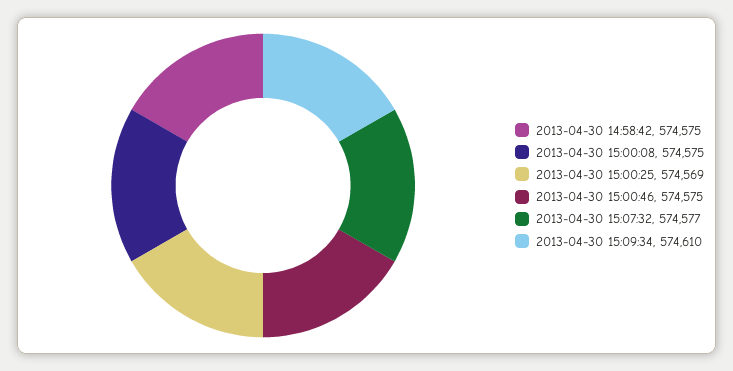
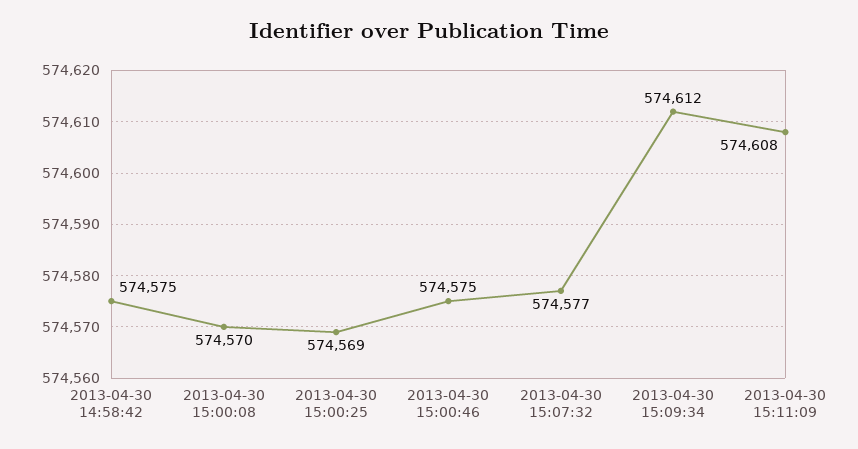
2013-04-30 15:00:08: 574575 -> 574570
2013-04-30 15:09:34: 574610 -> 574612
2013-04-30 15:11:09: none -> 574608

